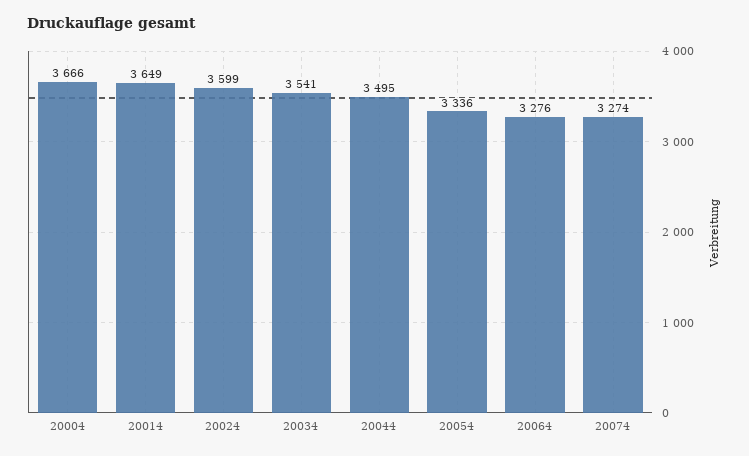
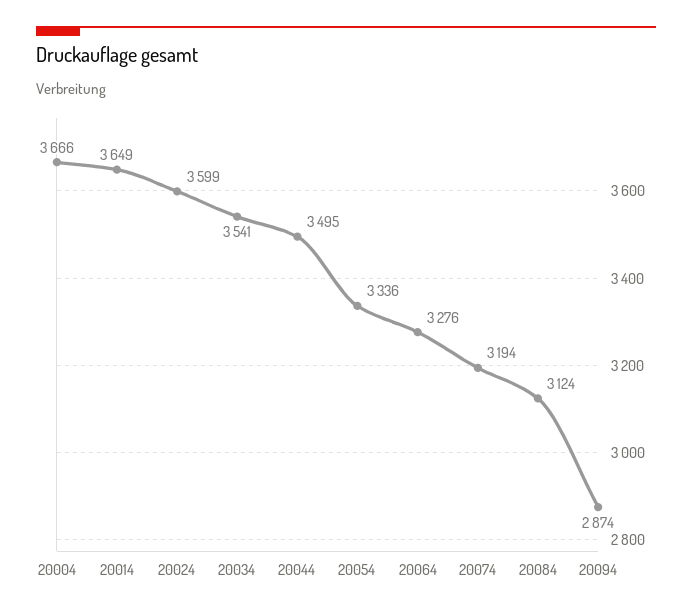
20074: 3274 -> 3194
20084: none -> 3124
20094: none -> 2874

